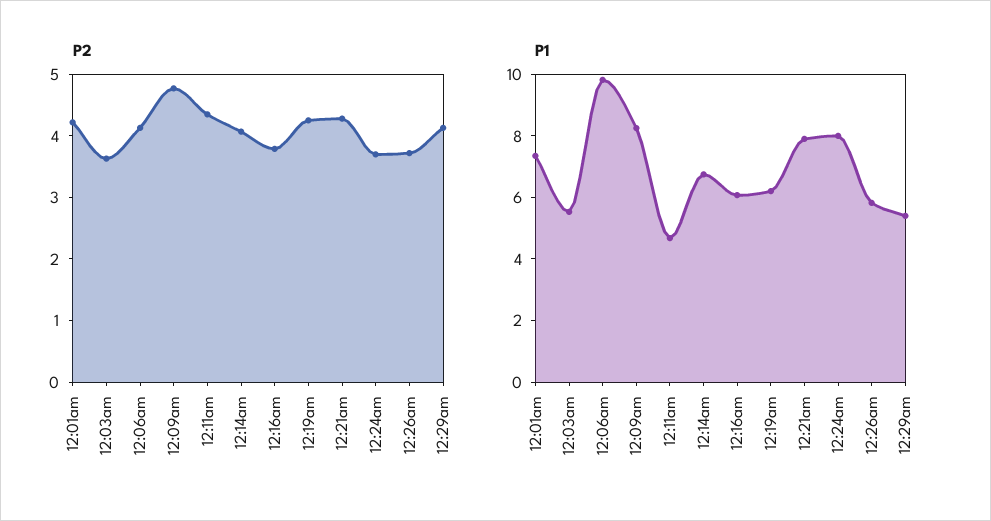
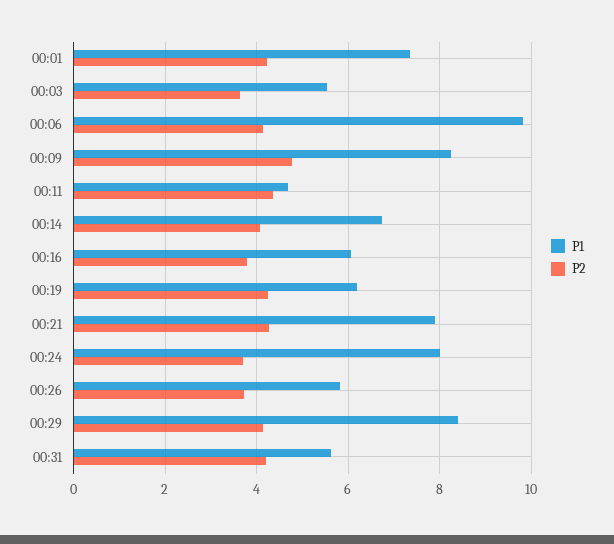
P1, 12:29am: 5.5 -> 8.4
P1, 00:31: none -> 5.6
P2, 00:31: none -> 4.2

